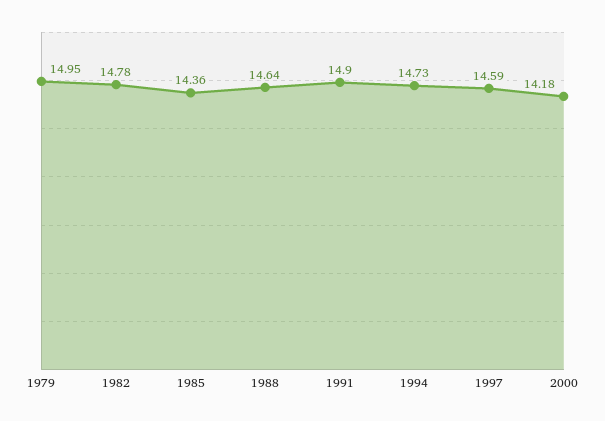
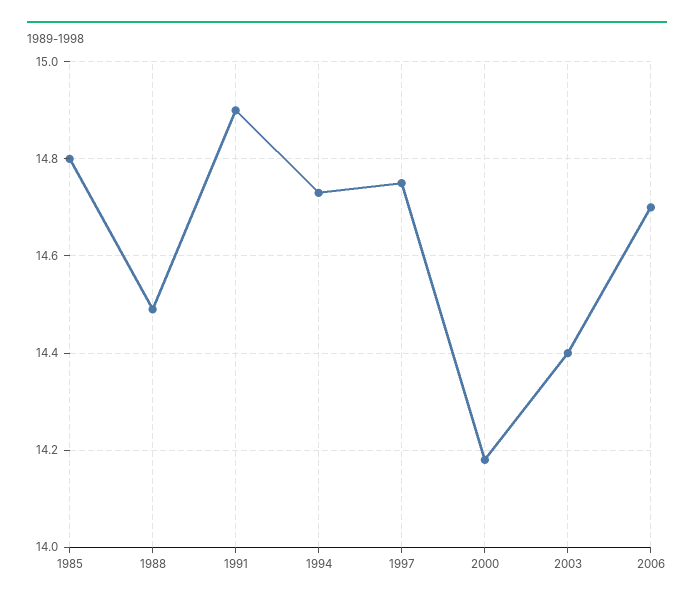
1979: 14.95 -> none
1982: 14.78 -> none
1985: 14.36 -> 14.8
1988: 14.64 -> 14.5
1997: 14.59 -> 14.75
2003: none -> 14.4
2006: none -> 14.7

